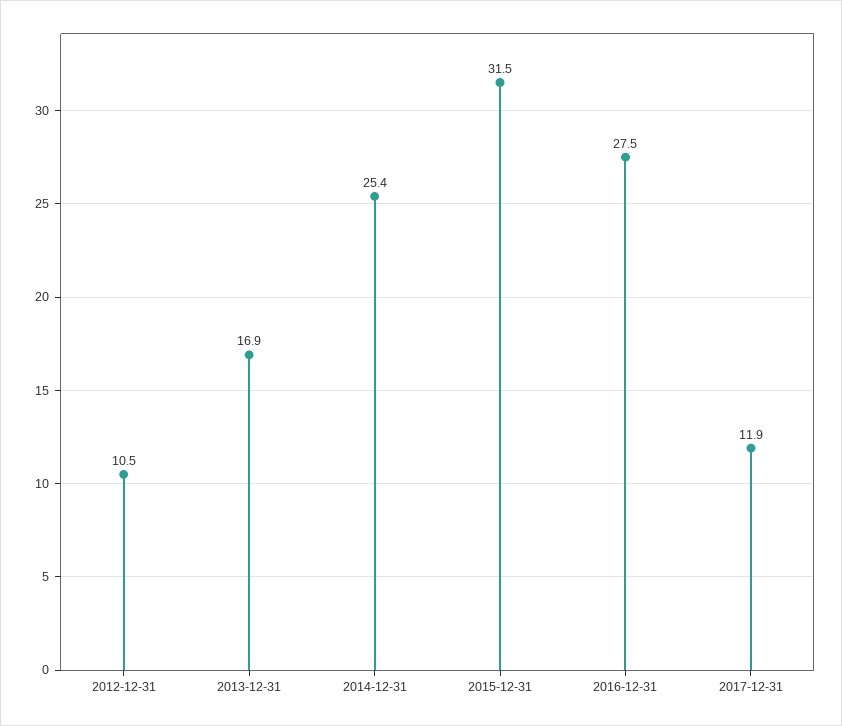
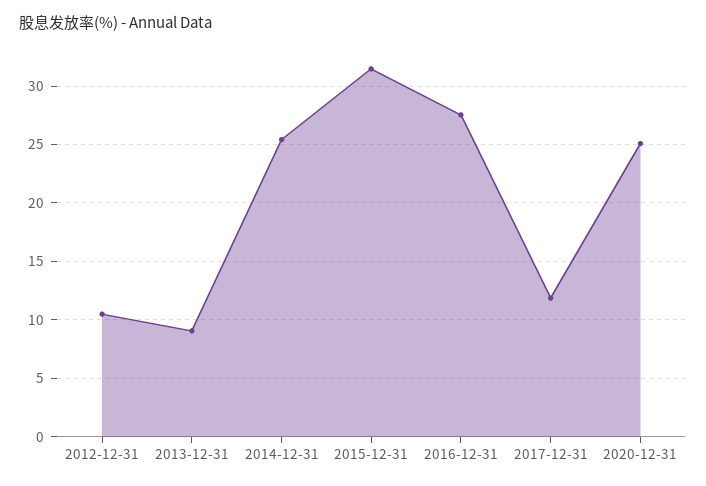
2013-12-31: 16.9 -> 9
2020-12-31: none -> 25

